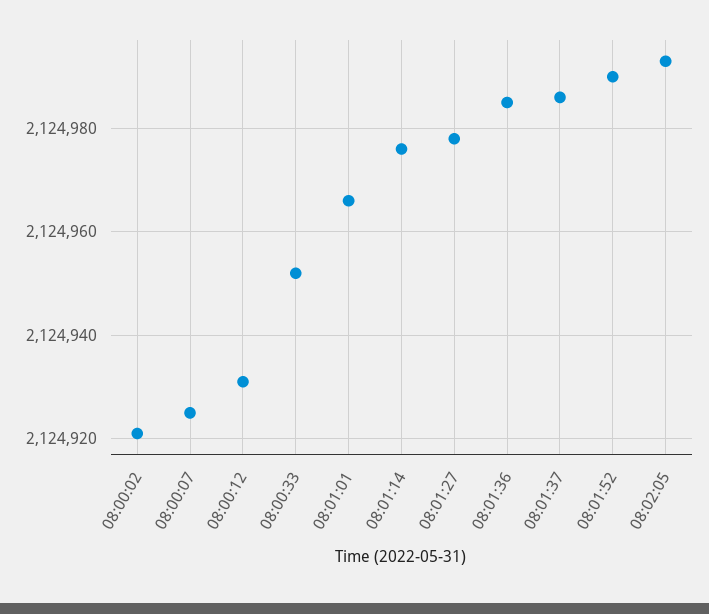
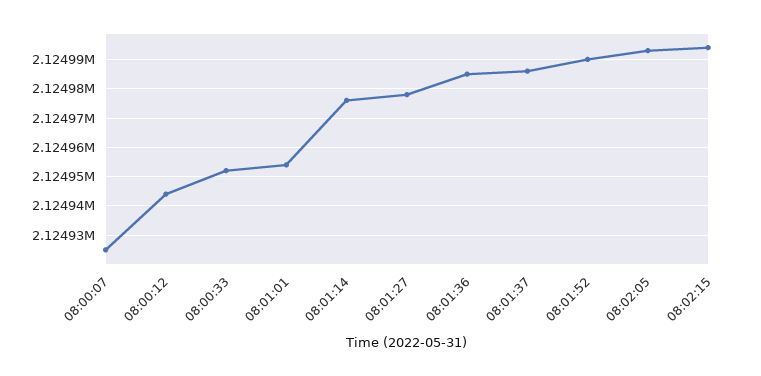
08:00:02: 2124920 -> none
08:00:12: 2124930 -> 2124945
08:01:01: 2124965 -> 2124955
08:02:15: none -> 2124995

